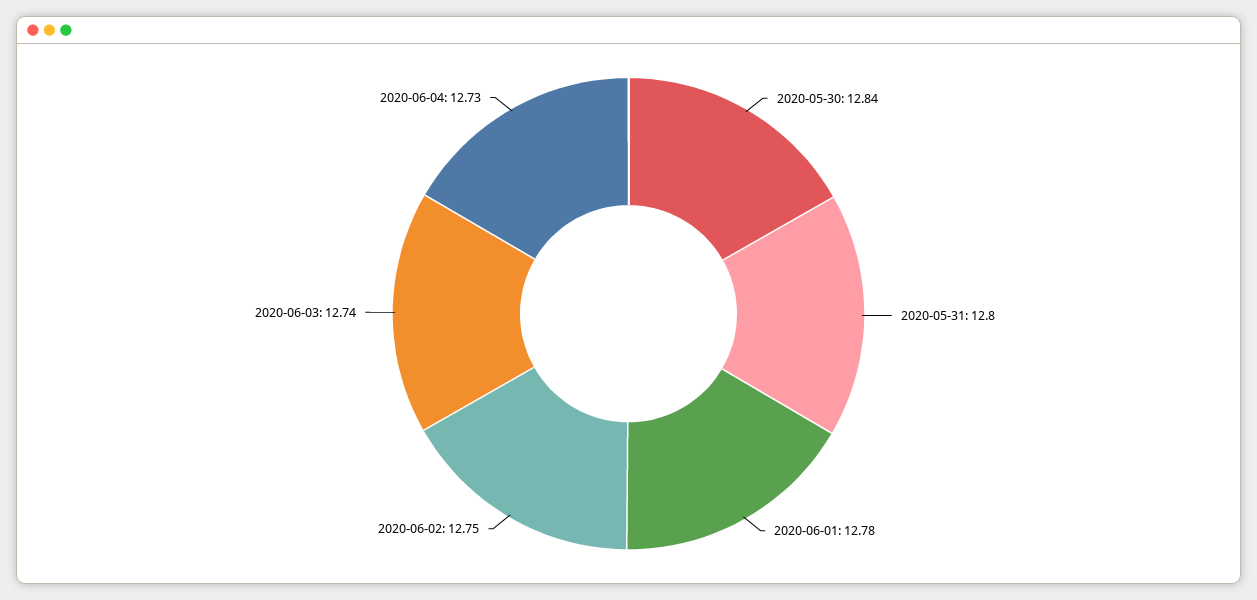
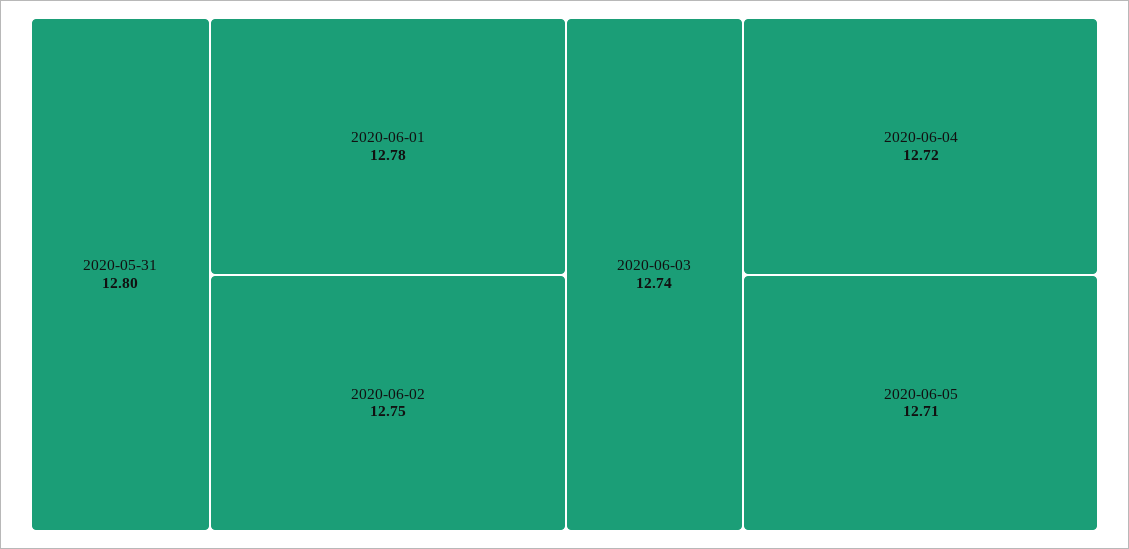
2020-05-30: 12.84 -> none
2020-06-04: 12.73 -> 12.72
2020-06-05: none -> 12.71

